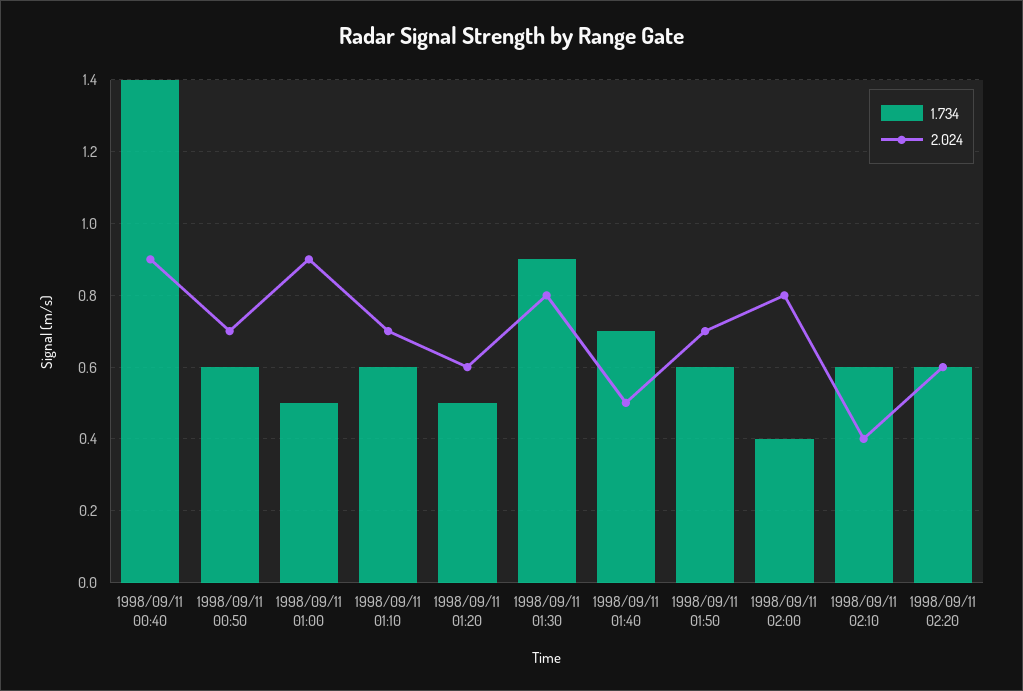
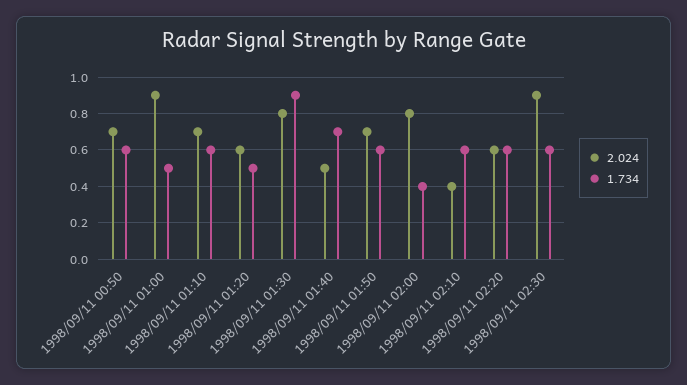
1.734, 1998/09/11 00:40: 1.4 -> none
2.024, 1998/09/11 00:40: 0.9 -> none
2.024, 1998/09/11 02:30: none -> 0.9
1.734, 1998/09/11 02:30: none -> 0.6

